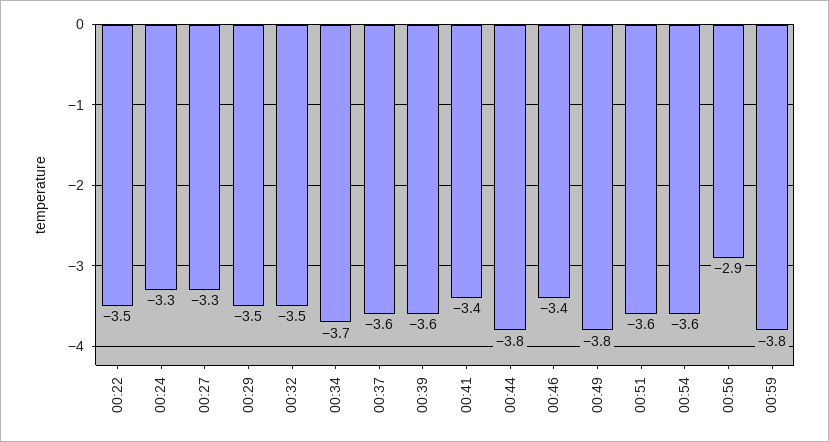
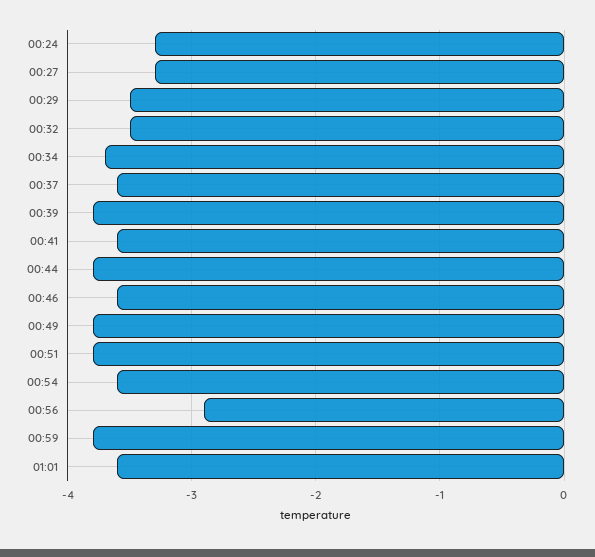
00:22: -3.5 -> none
00:39: -3.6 -> -3.8
00:41: -3.4 -> -3.6
00:46: -3.4 -> -3.6
00:51: -3.6 -> -3.8
01:01: none -> -3.6

